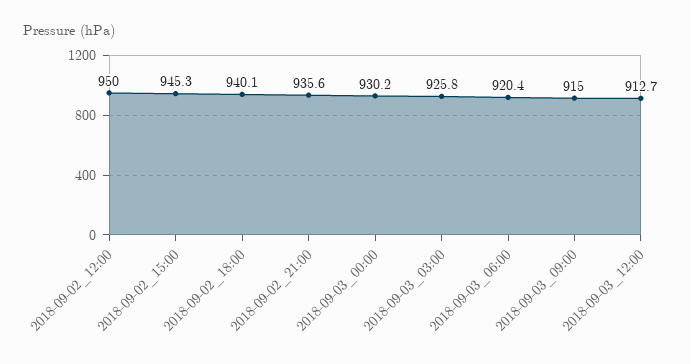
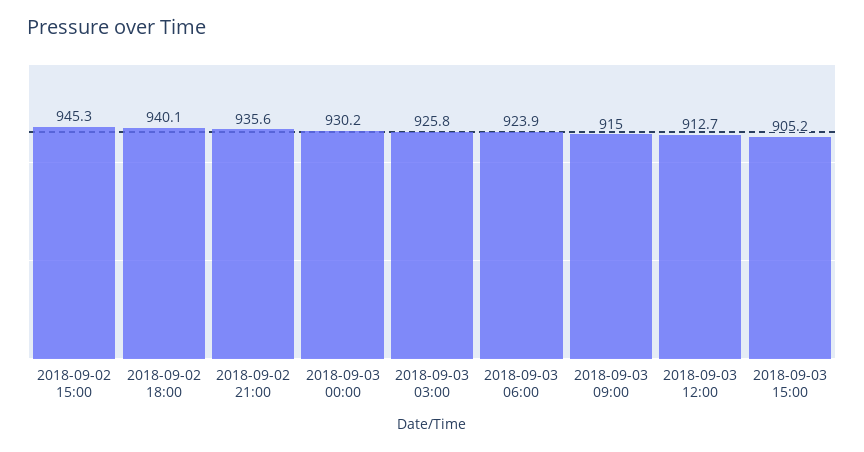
2018-09-02_12:00: 950 -> none
2018-09-03_06:00: 920.4 -> 923.9
2018-09-03 15:00: none -> 905.2

